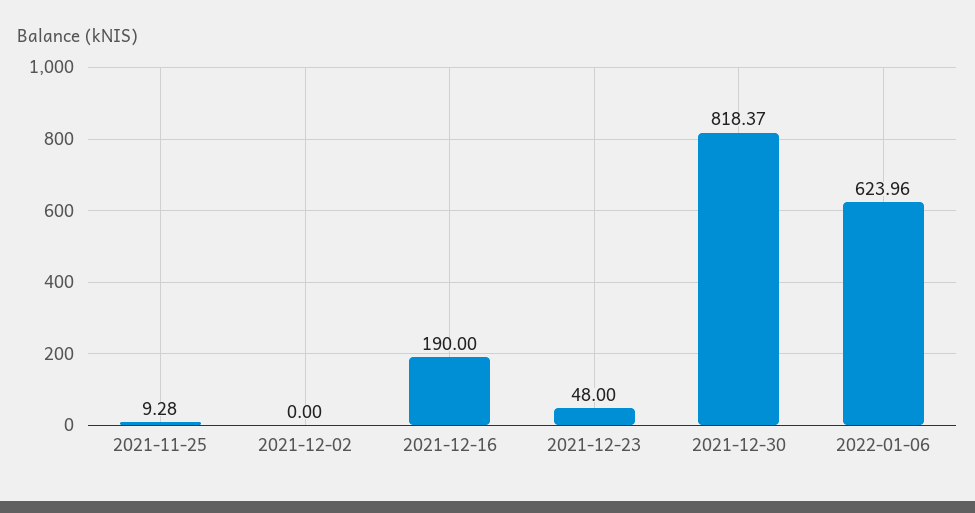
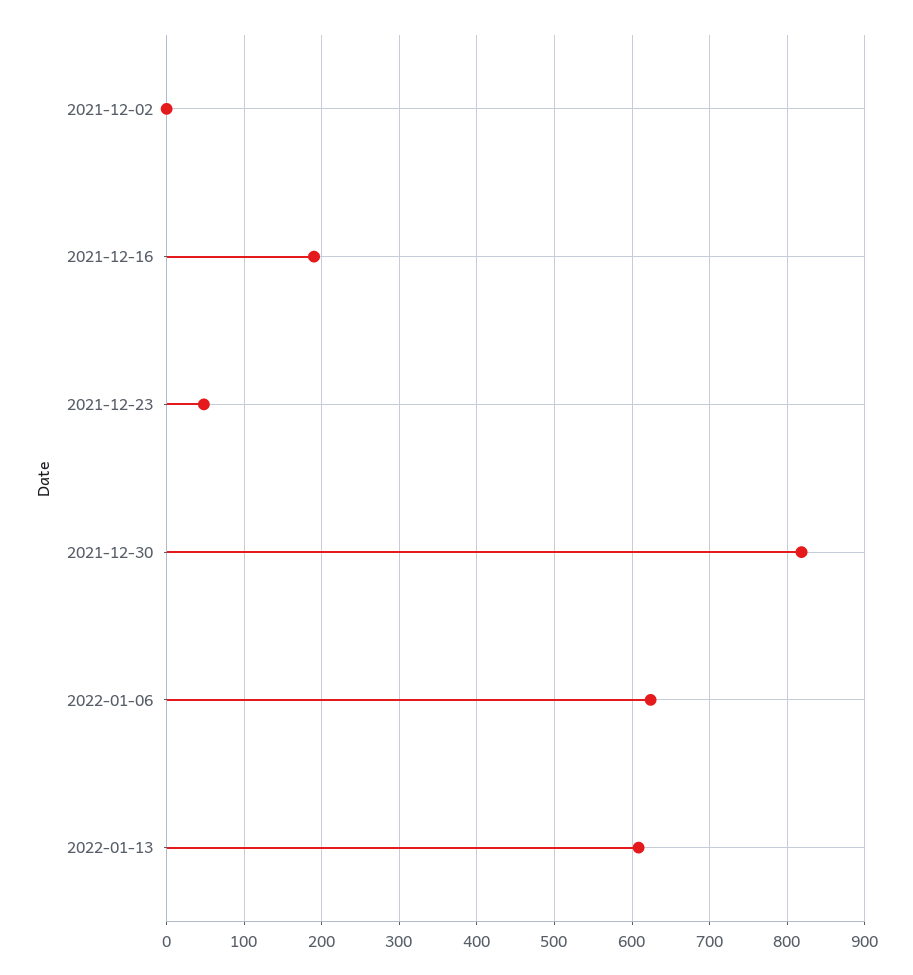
2021-11-25: 9.28 -> none
2022-01-13: none -> 610

